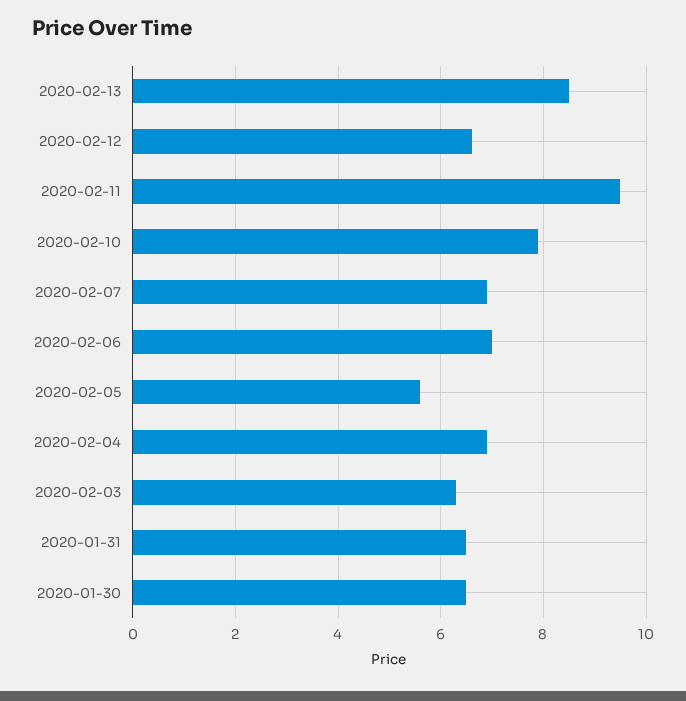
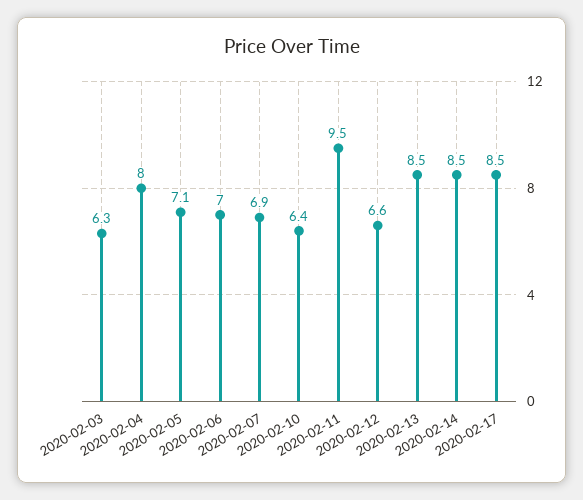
2020-02-10: 8 -> 6.4
2020-02-05: 5.5 -> 7.1
2020-02-04: 7 -> 8
2020-01-31: 6.5 -> none
2020-01-30: 6.5 -> none
2020-02-14: none -> 8.5
2020-02-17: none -> 8.5

